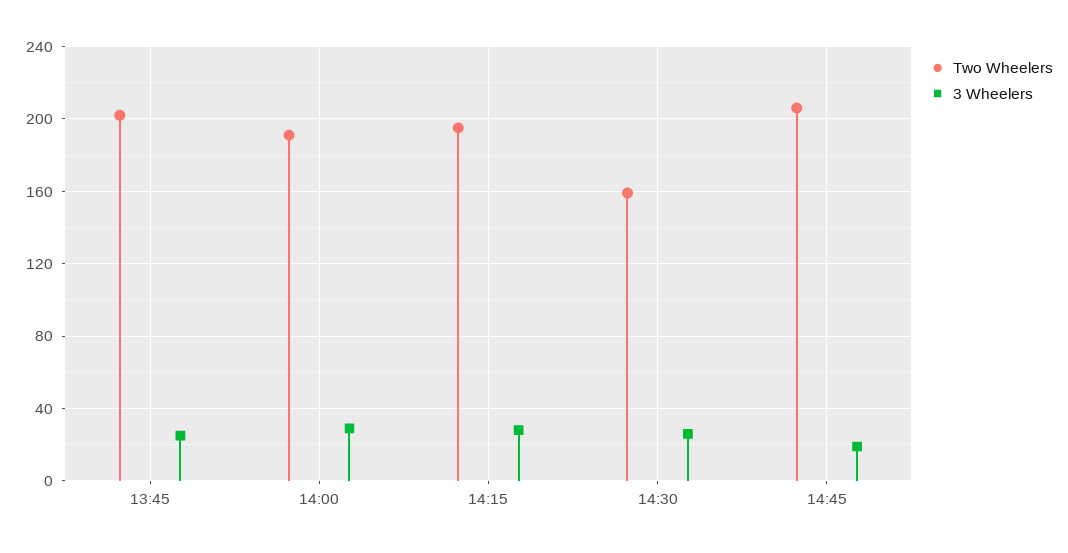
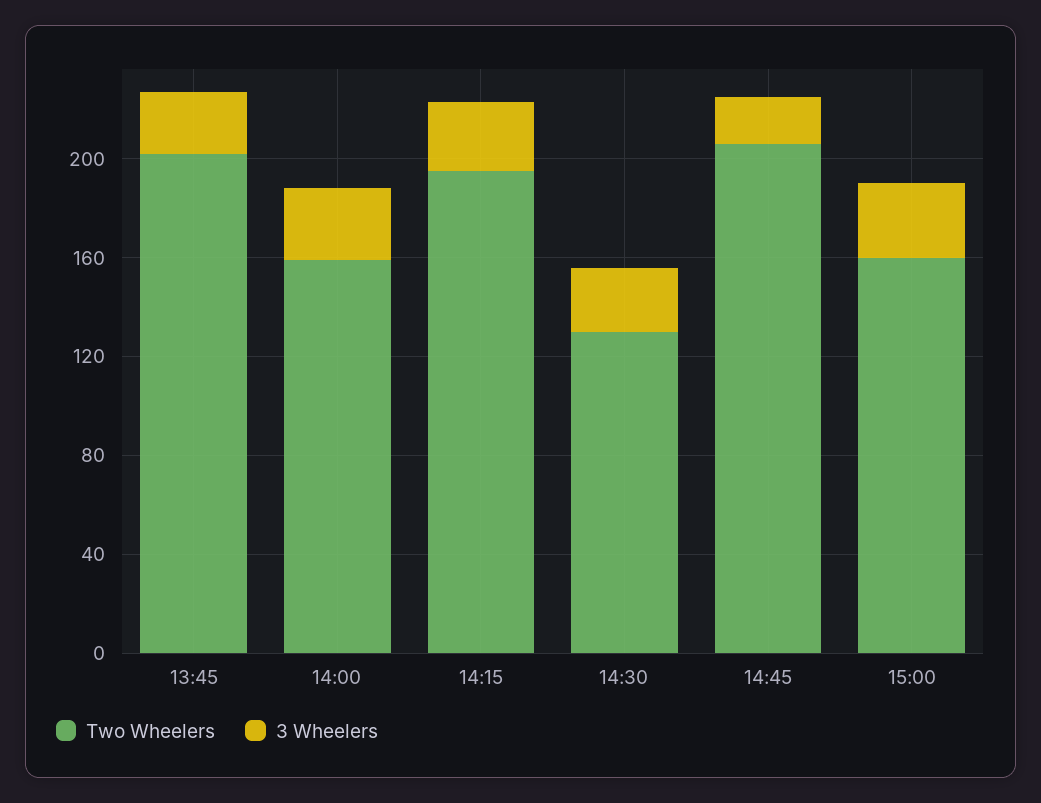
Two Wheelers, 14:00: 190 -> 160
Two Wheelers, 14:30: 160 -> 130
Two Wheelers, 15:00: none -> 160
3 Wheelers, 15:00: none -> 30

